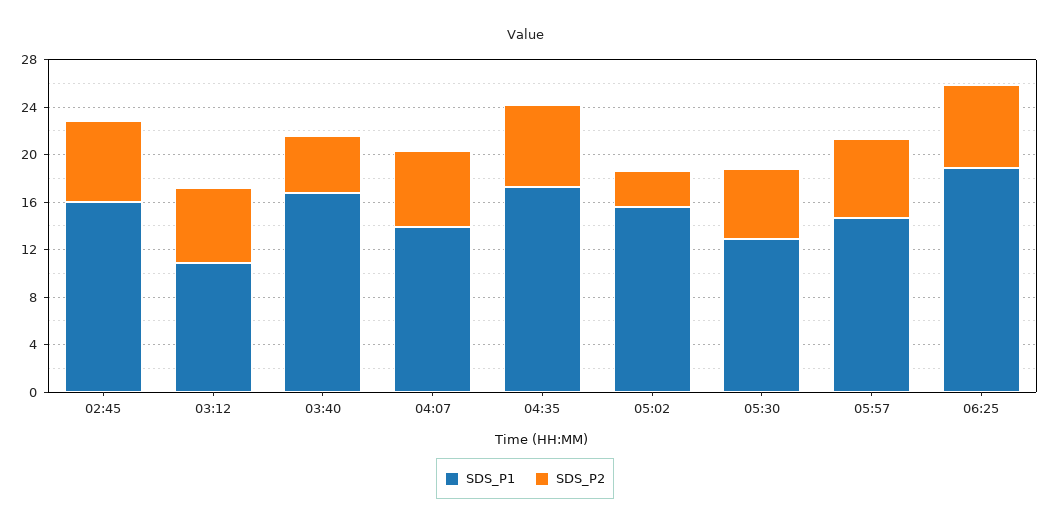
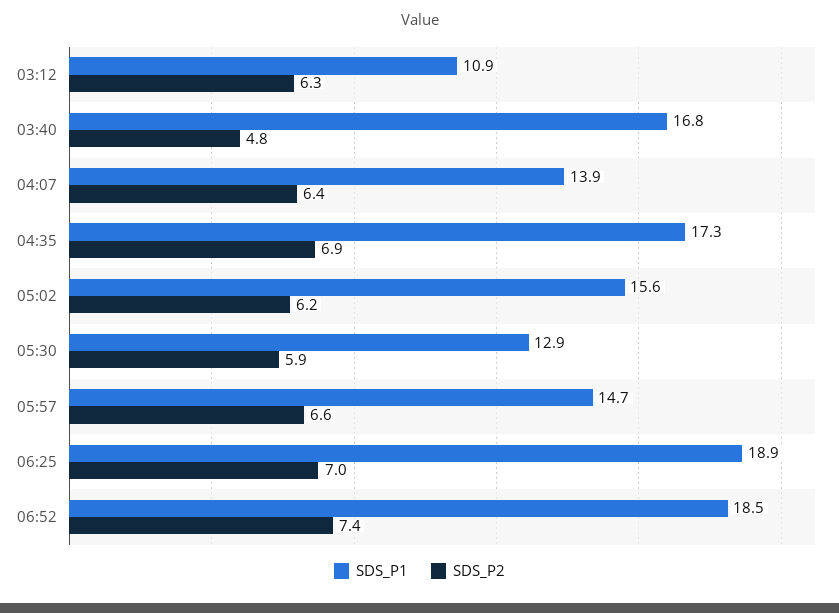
SDS_P1, 02:45: 16 -> none
SDS_P2, 02:45: 7 -> none
SDS_P2, 05:02: 3 -> 6.2
SDS_P1, 06:52: none -> 18.5
SDS_P2, 06:52: none -> 7.4

